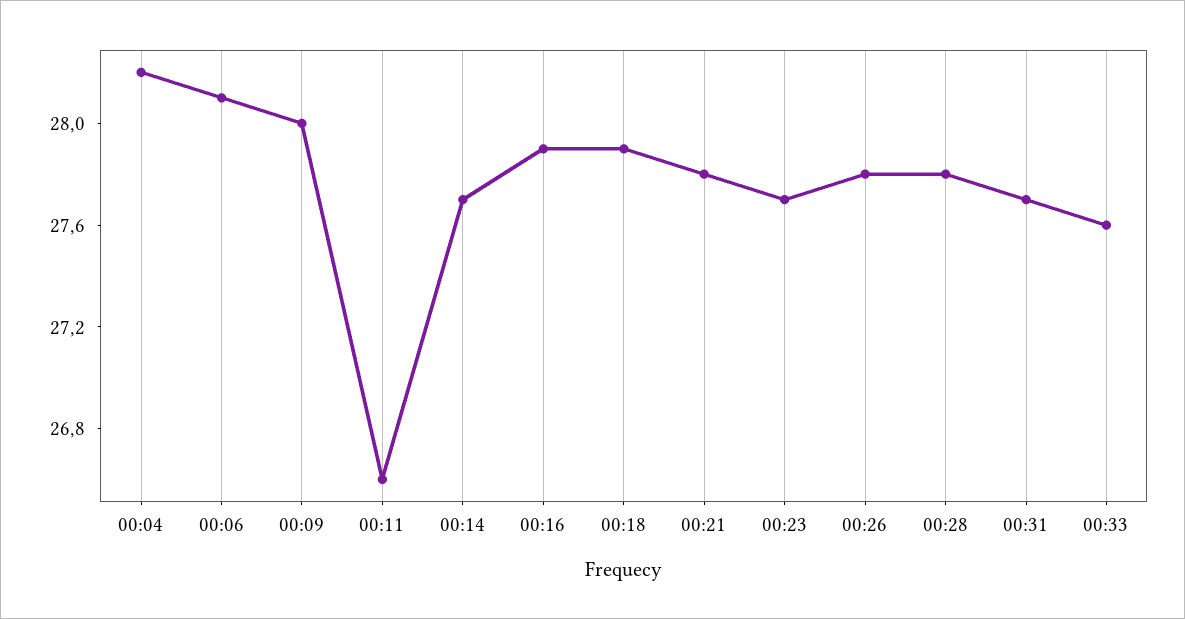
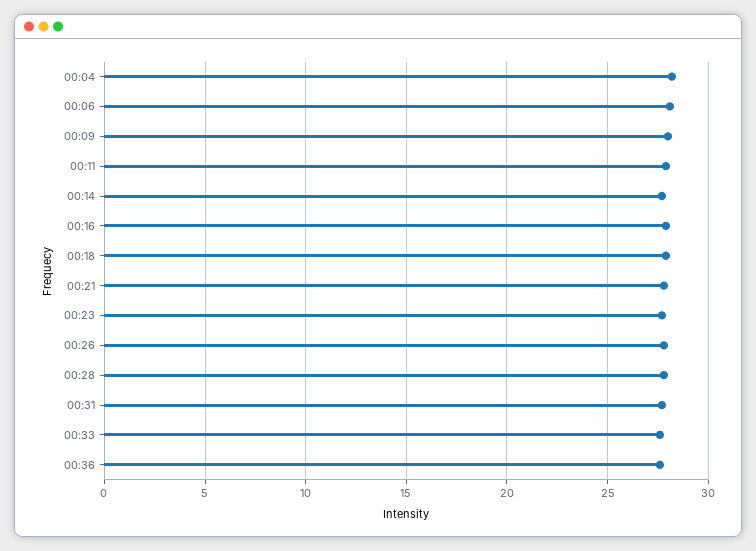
00:11: 26.6 -> 28
00:36: none -> 27.5

